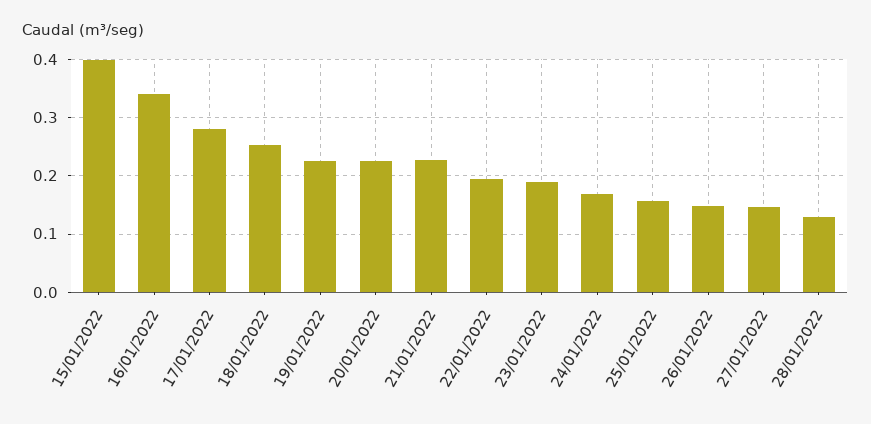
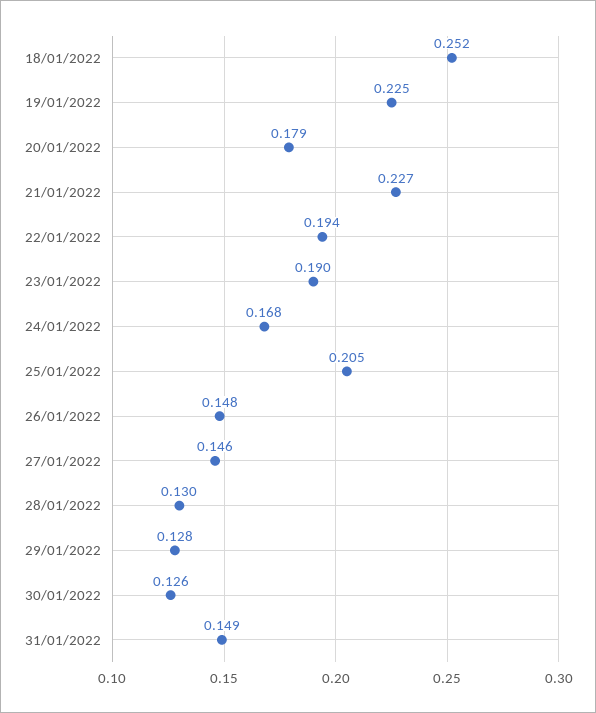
15/01/2022: 0.4 -> none
16/01/2022: 0.34 -> none
17/01/2022: 0.28 -> none
20/01/2022: 0.22 -> 0.179
25/01/2022: 0.16 -> 0.205
29/01/2022: none -> 0.128
30/01/2022: none -> 0.126
31/01/2022: none -> 0.149

